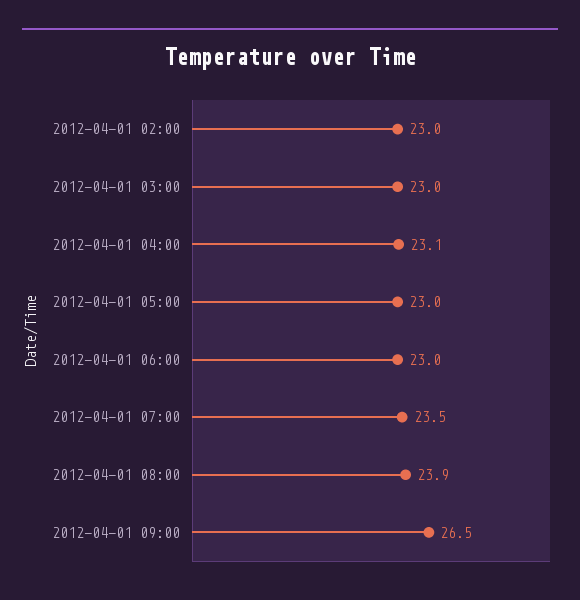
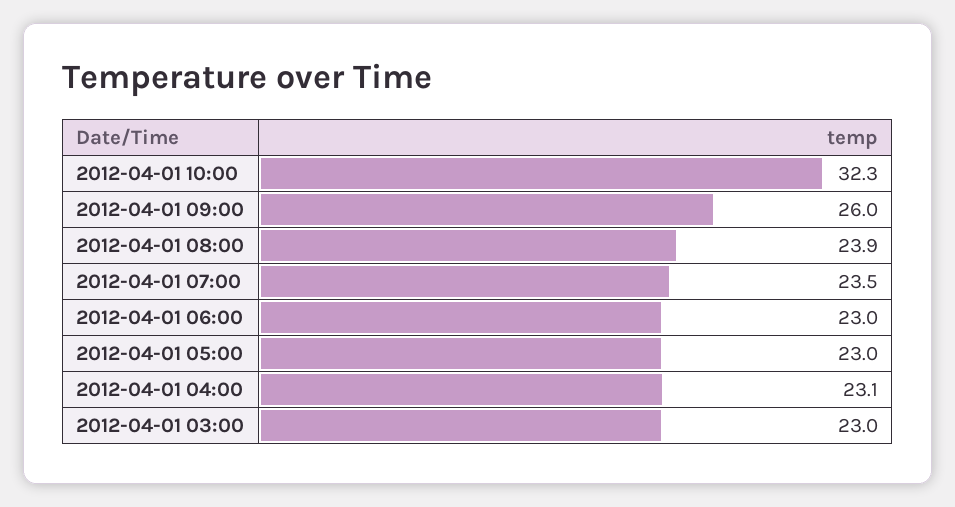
2012-04-01 02:00: 23 -> none
2012-04-01 09:00: 26.5 -> 26
2012-04-01 10:00: none -> 32.3

